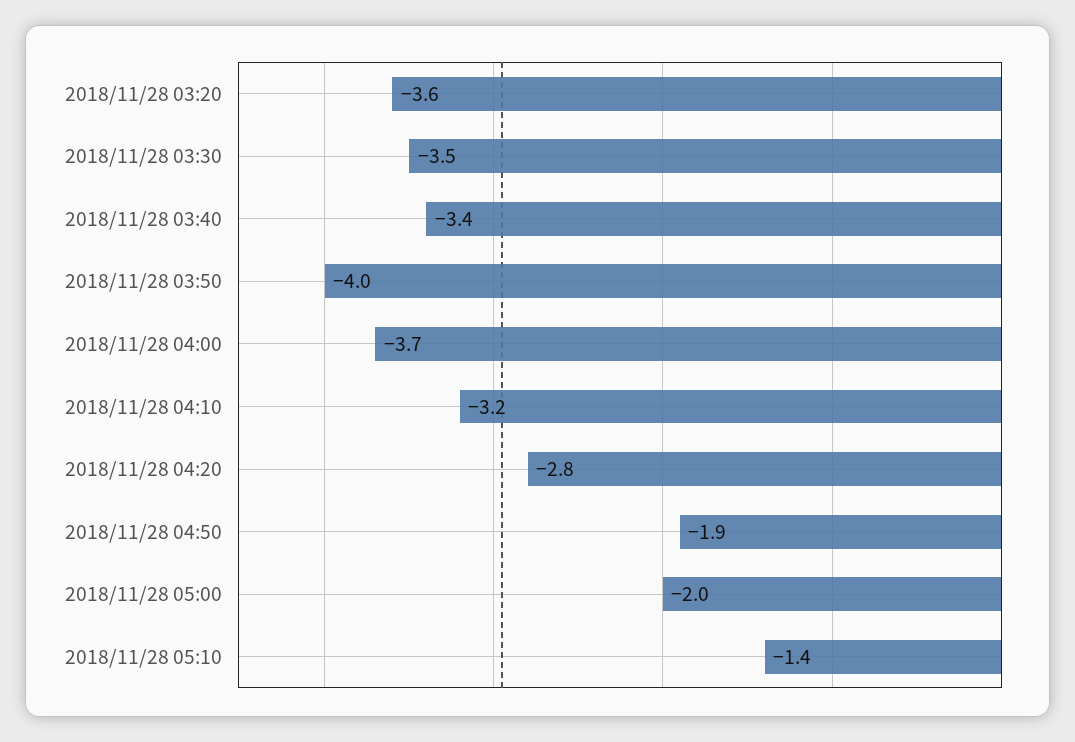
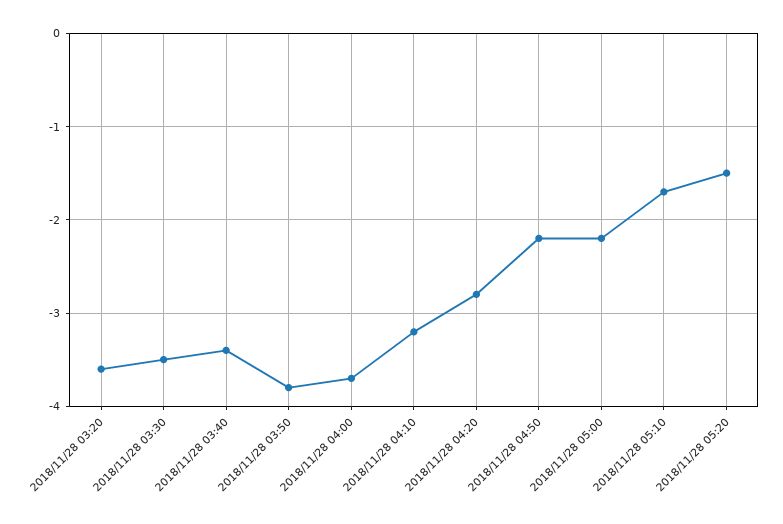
2018/11/28 03:50: -4 -> -3.8
2018/11/28 04:50: -1.9 -> -2.2
2018/11/28 05:00: -2 -> -2.2
2018/11/28 05:10: -1.4 -> -1.7
2018/11/28 05:20: none -> -1.5

